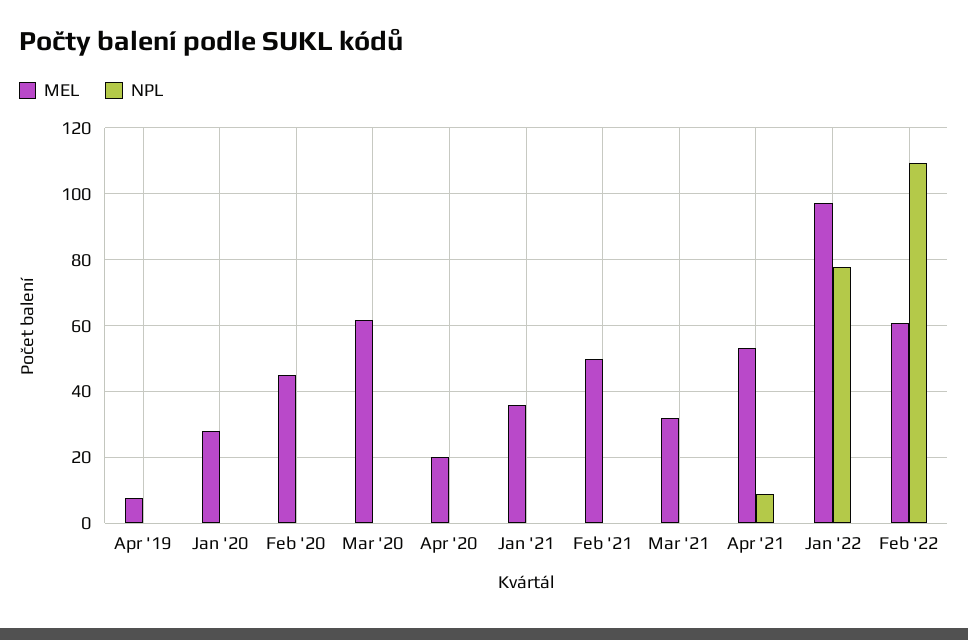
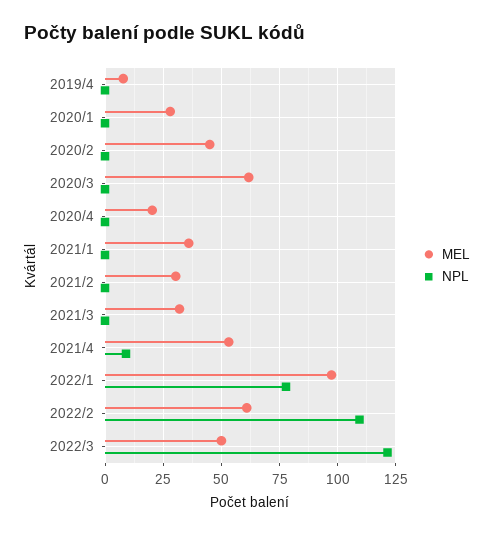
MEL, Feb '21: 50 -> 30
MEL, 2022/3: none -> 50
NPL, 2022/3: none -> 120

